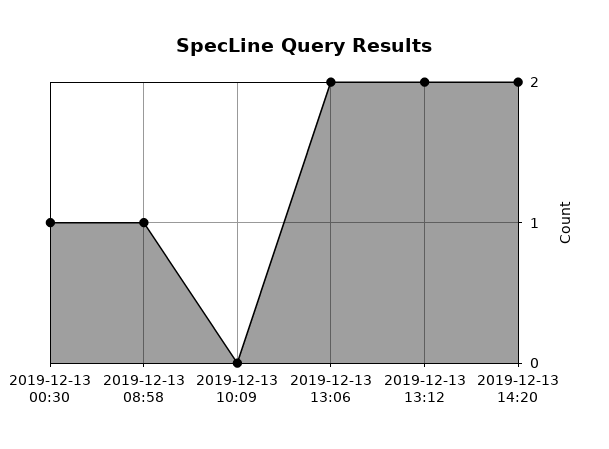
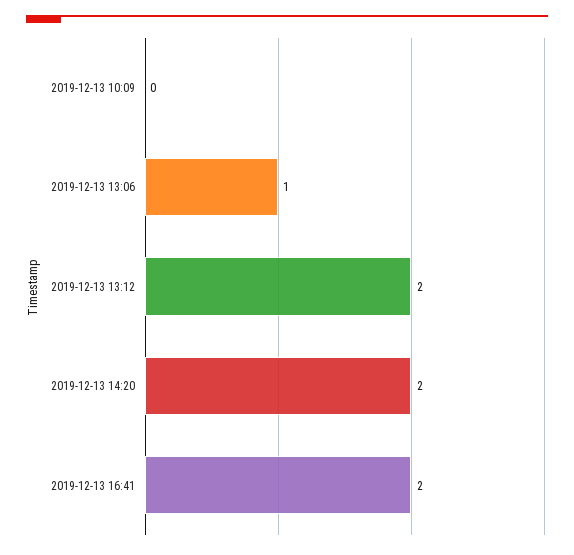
2019-12-13 00:30: 1 -> none
2019-12-13 08:58: 1 -> none
2019-12-13 13:06: 2 -> 1
2019-12-13 16:41: none -> 2

